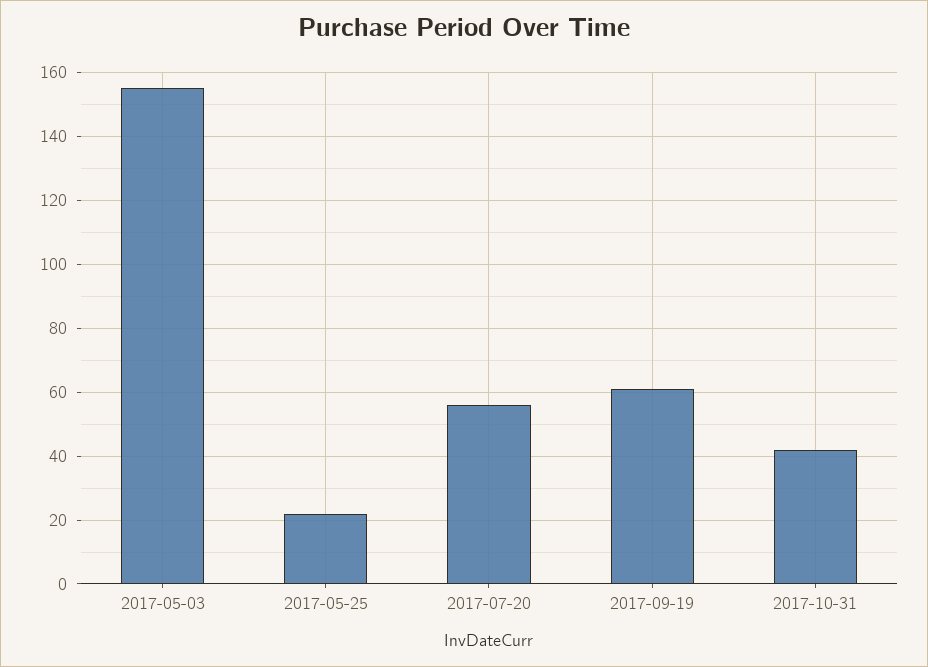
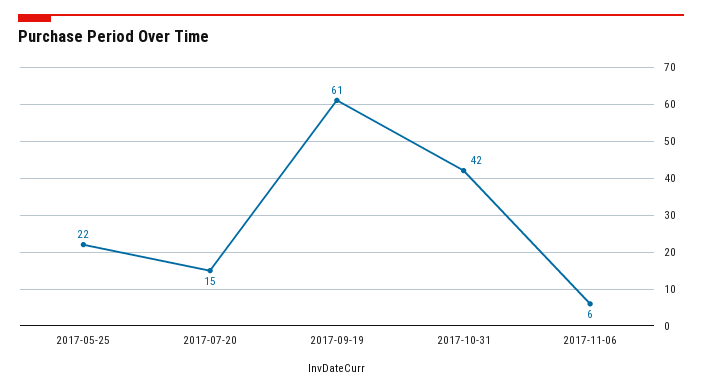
2017-05-03: 155 -> none
2017-07-20: 55 -> 15
2017-11-06: none -> 6

